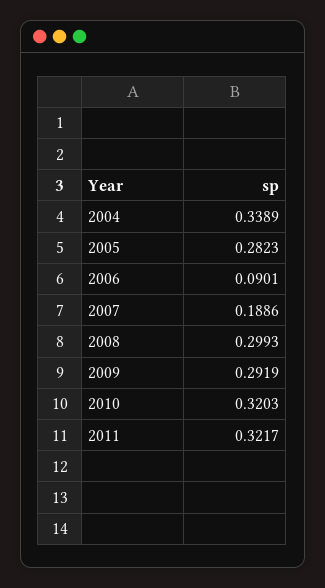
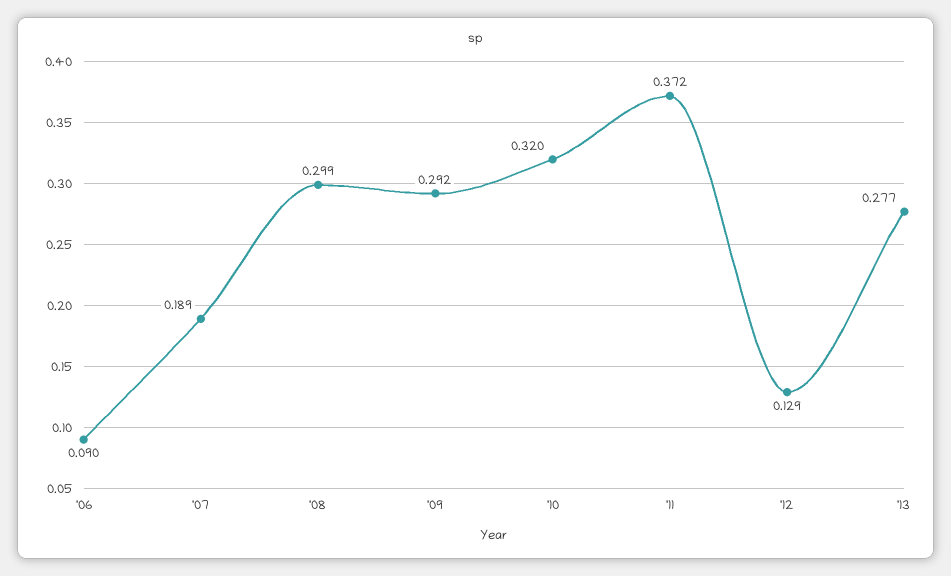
2004: 0.3389 -> none
2005: 0.2823 -> none
2011: 0.3217 -> 0.372
'12: none -> 0.129
'13: none -> 0.277

